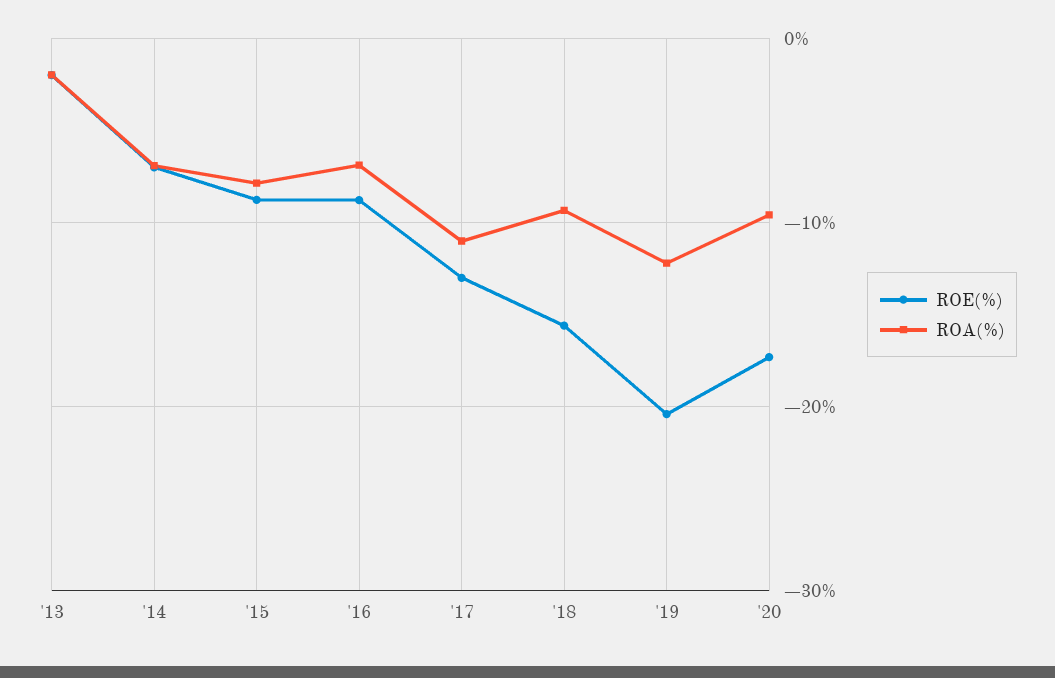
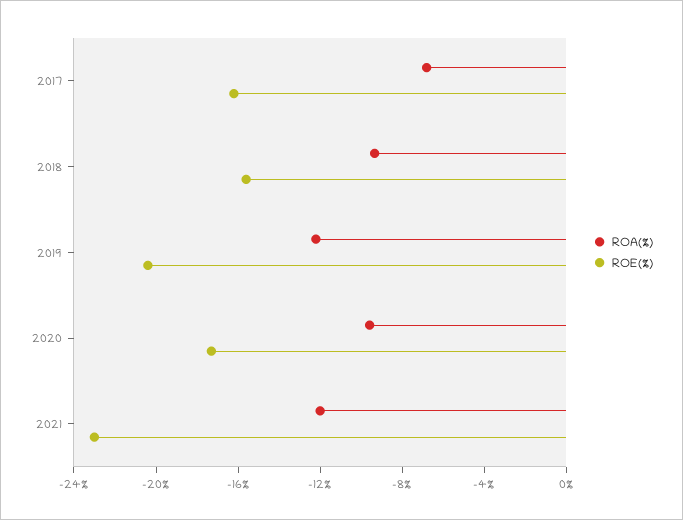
ROE(%), '13: -2 -> none
ROA(%), '13: -2 -> none
ROE(%), '14: -7 -> none
ROA(%), '14: -7 -> none
ROE(%), '15: -9 -> none
ROA(%), '15: -8 -> none
ROE(%), '16: -9 -> none
ROA(%), '16: -7 -> none
ROE(%), '17: -13 -> -16
ROA(%), '17: -11 -> -7
ROA(%), 2021: none -> -12
ROE(%), 2021: none -> -23

